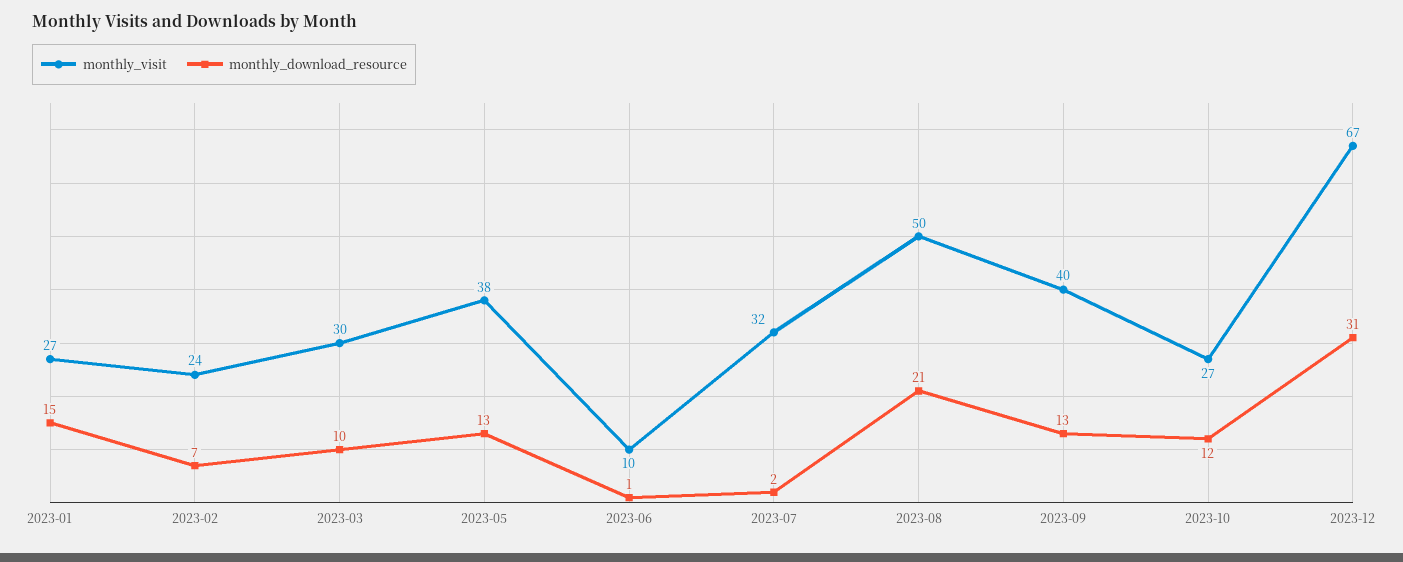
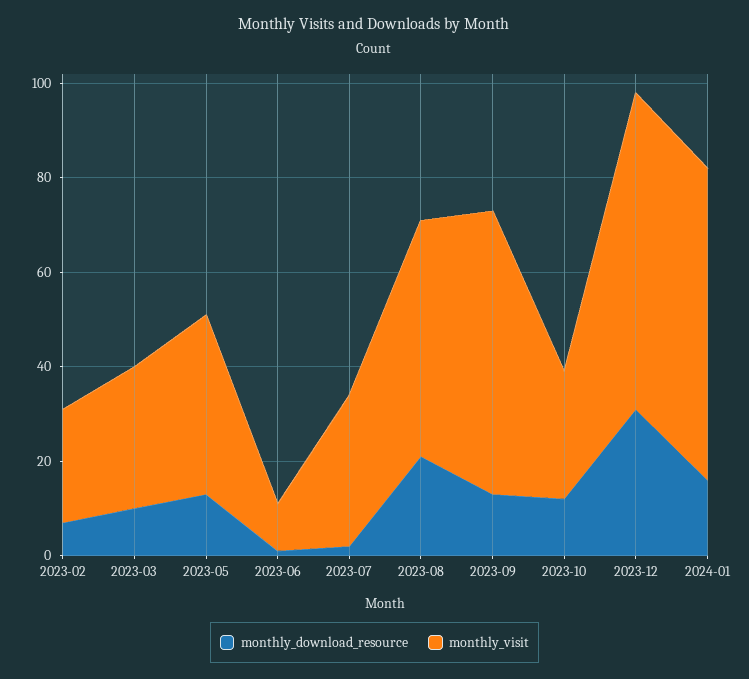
monthly_visit, 2023-01: 27 -> none
monthly_download_resource, 2023-01: 15 -> none
monthly_visit, 2023-09: 40 -> 60
monthly_download_resource, 2024-01: none -> 15
monthly_visit, 2024-01: none -> 65

